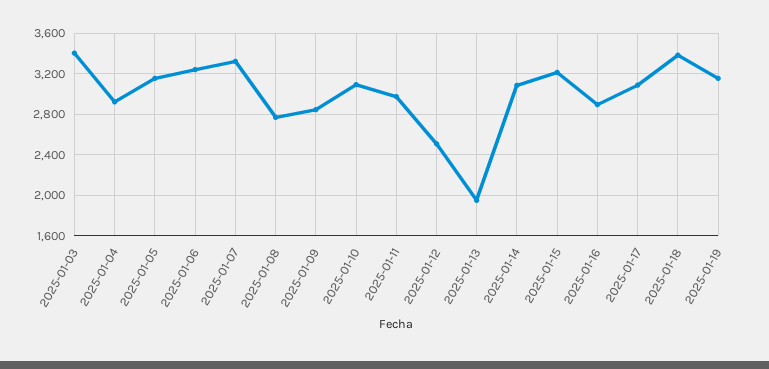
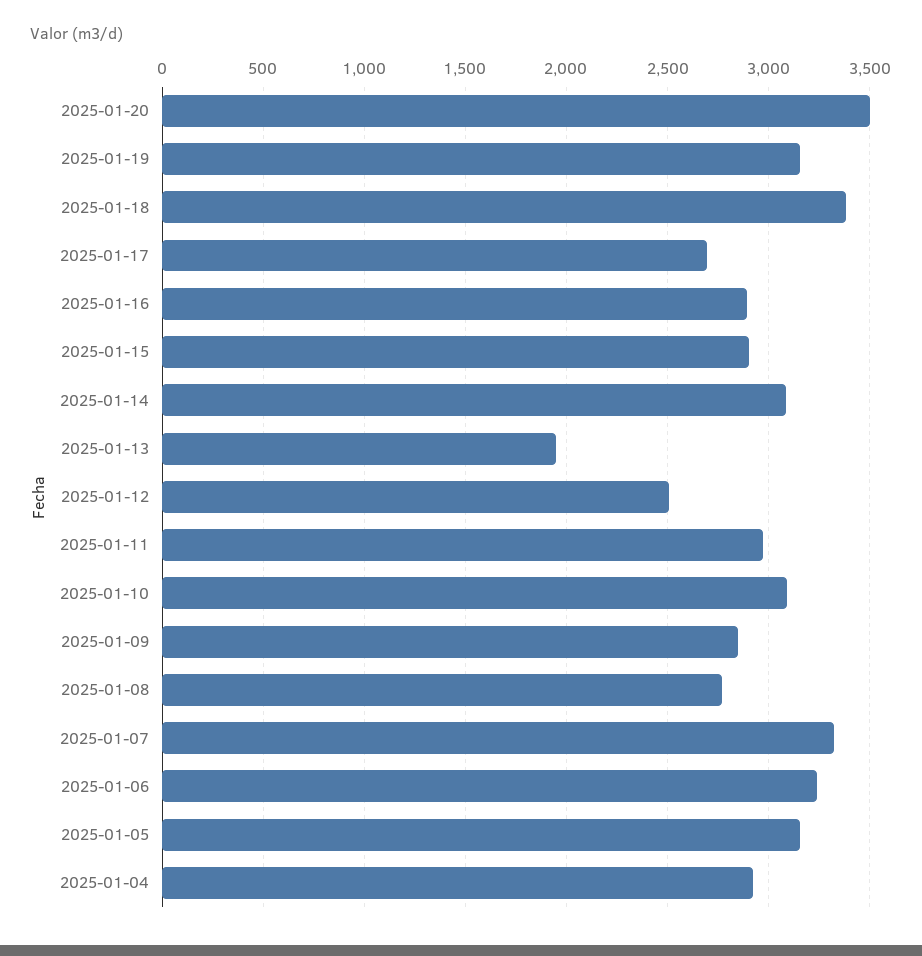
2025-01-03: 3400 -> none
2025-01-15: 3200 -> 2900
2025-01-17: 3100 -> 2700
2025-01-20: none -> 3500

